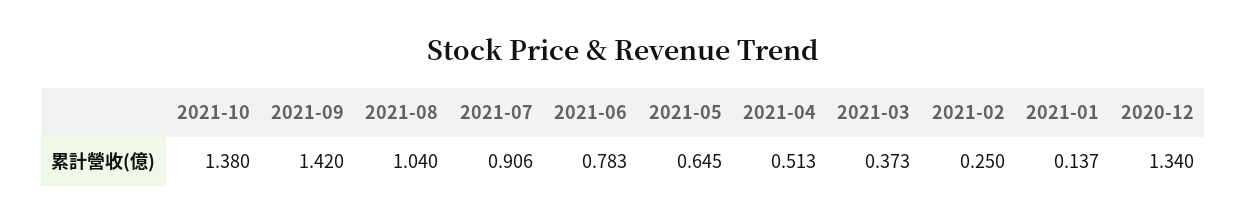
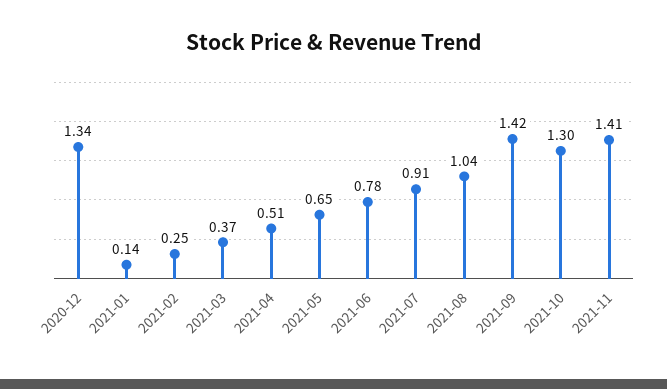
2021-10: 1.38 -> 1.3
2021-11: none -> 1.41

